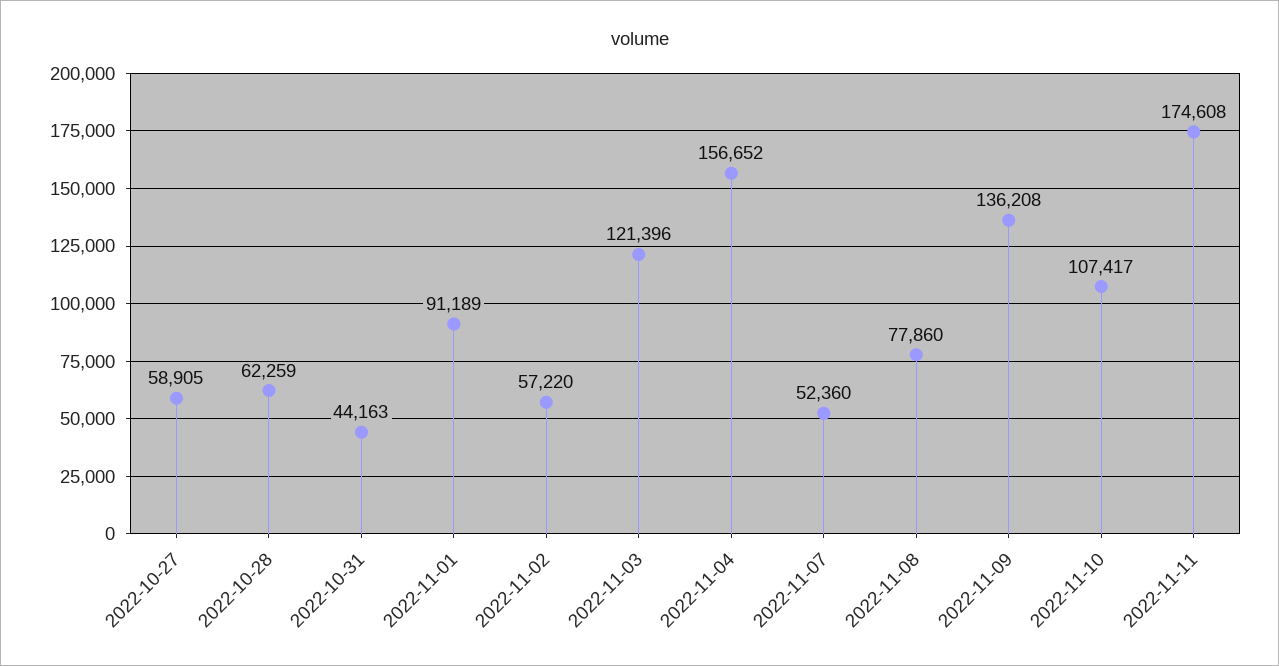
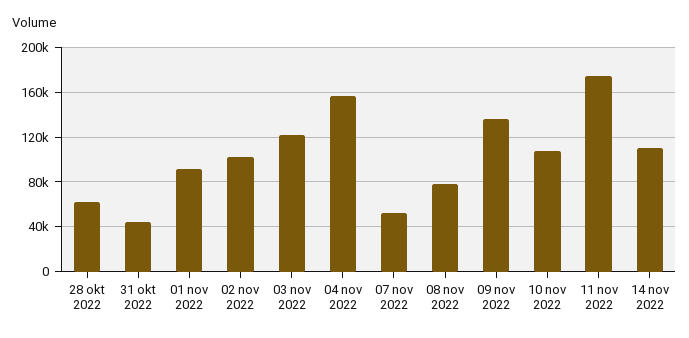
2022-10-27: 58905 -> none
2022-11-02: 57220 -> 100000
14 nov 2022: none -> 110000

